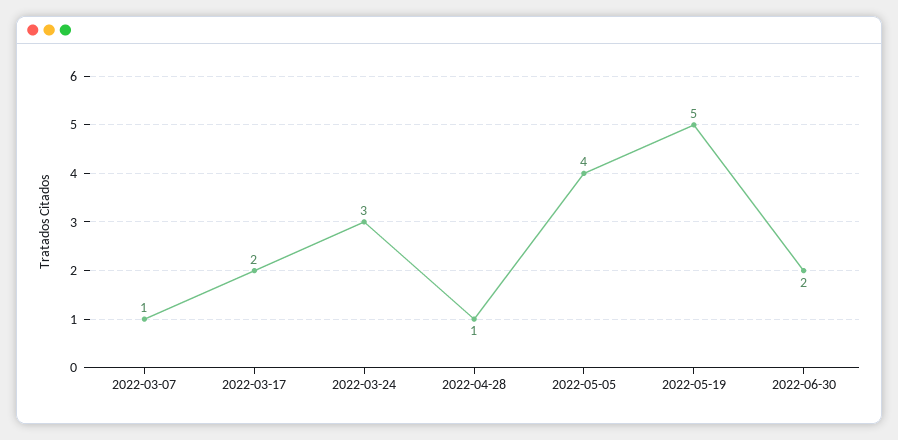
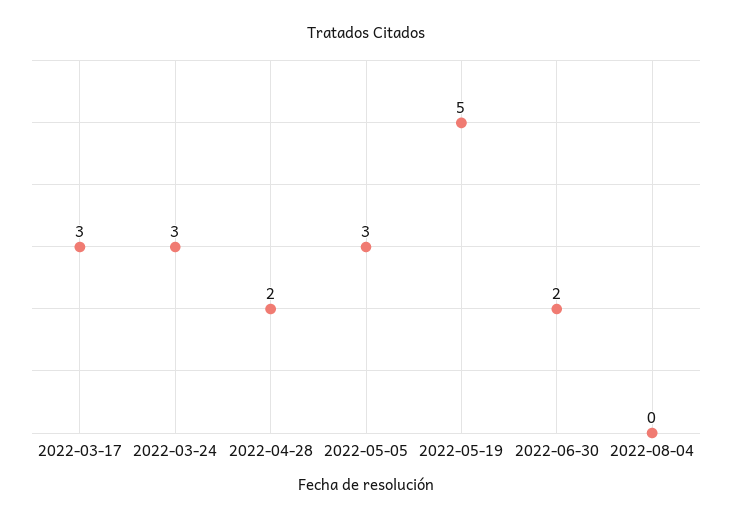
2022-03-07: 1 -> none
2022-03-17: 2 -> 3
2022-04-28: 1 -> 2
2022-05-05: 4 -> 3
2022-08-04: none -> 0

